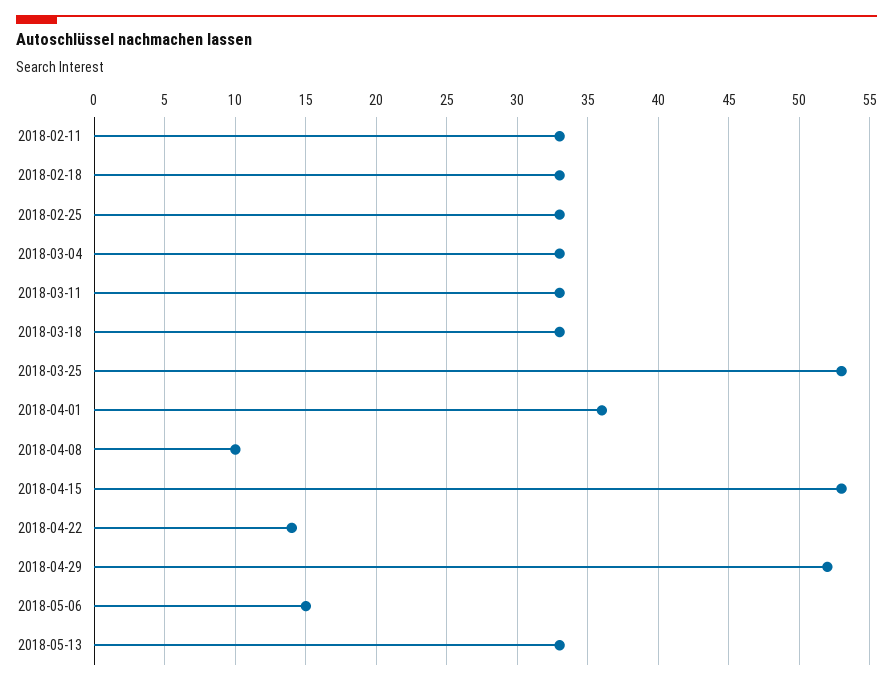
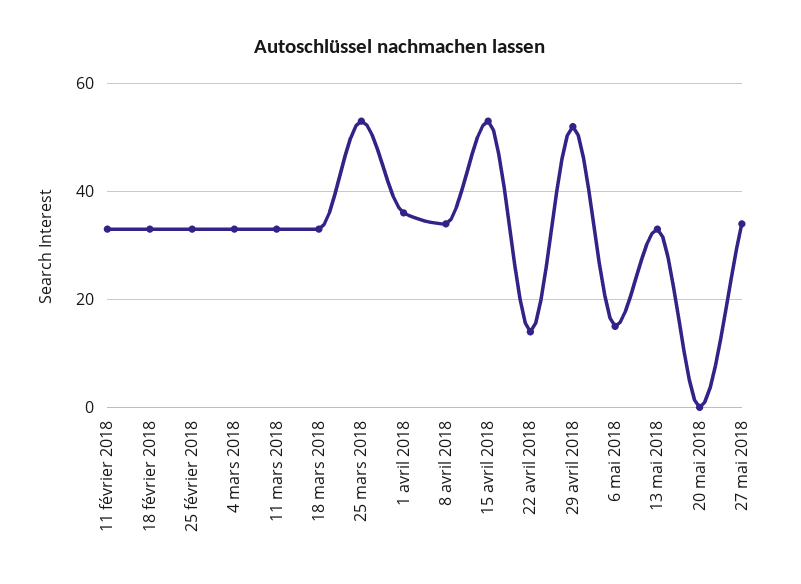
2018-04-08: 10 -> 35
20 mai 2018: none -> 0
27 mai 2018: none -> 35

